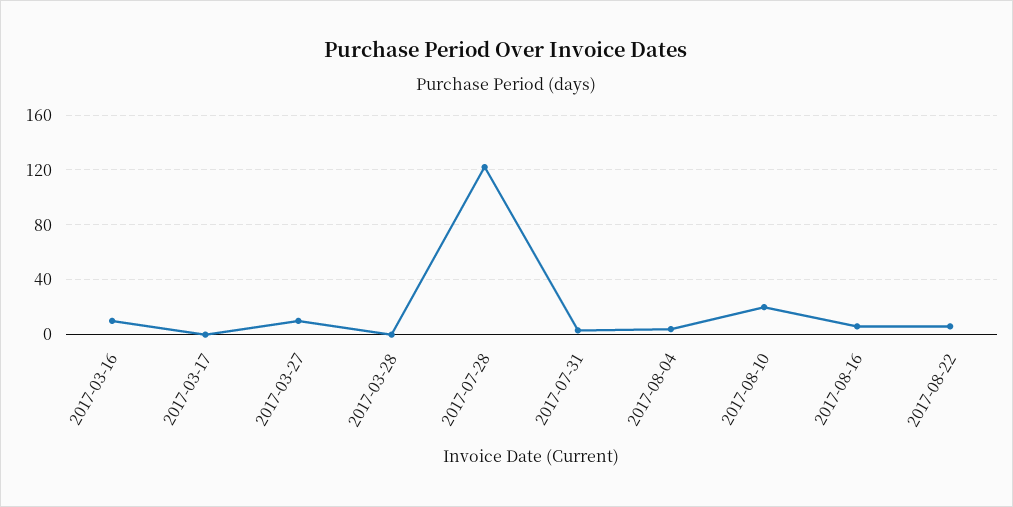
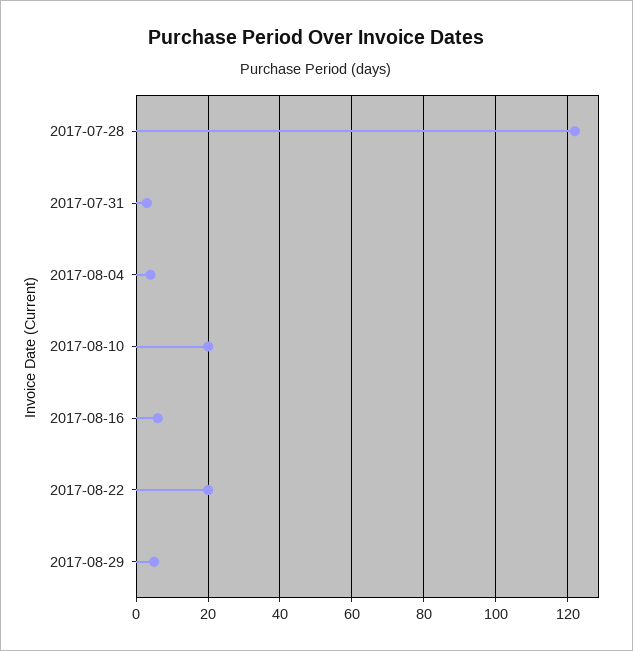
2017-03-16: 10 -> none
2017-03-17: 0 -> none
2017-03-27: 10 -> none
2017-03-28: 0 -> none
2017-08-22: 5 -> 20
2017-08-29: none -> 5

